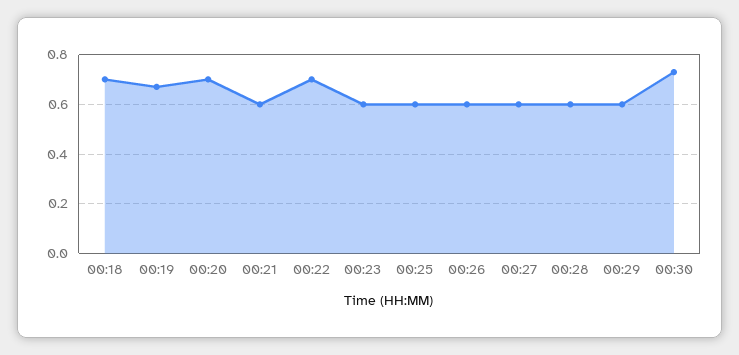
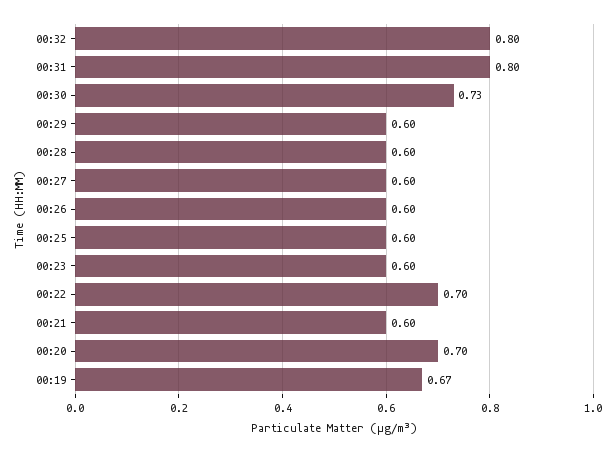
00:18: 0.7 -> none
00:32: none -> 0.8
00:31: none -> 0.8

